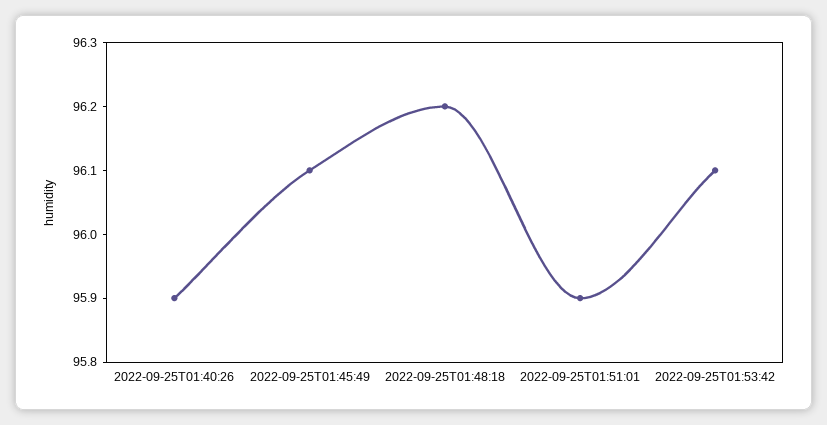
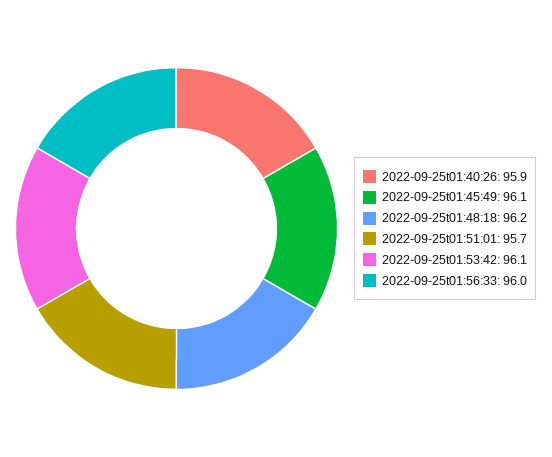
2022-09-25T01:51:01: 95.9 -> 95.7
2022-09-25t01:56:33: none -> 96

